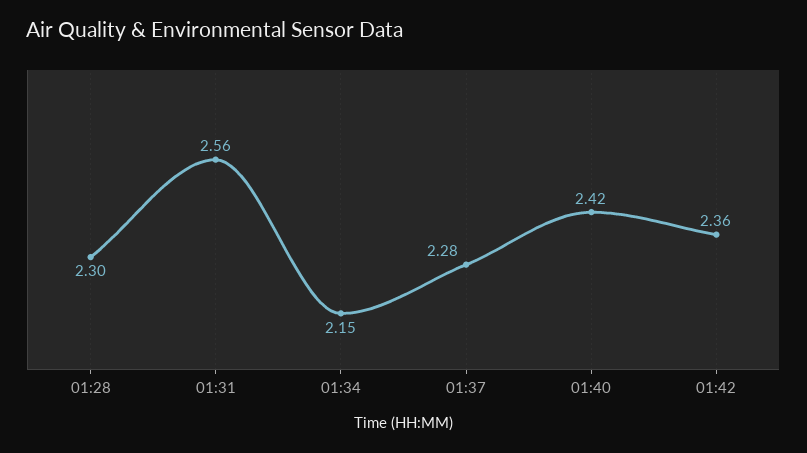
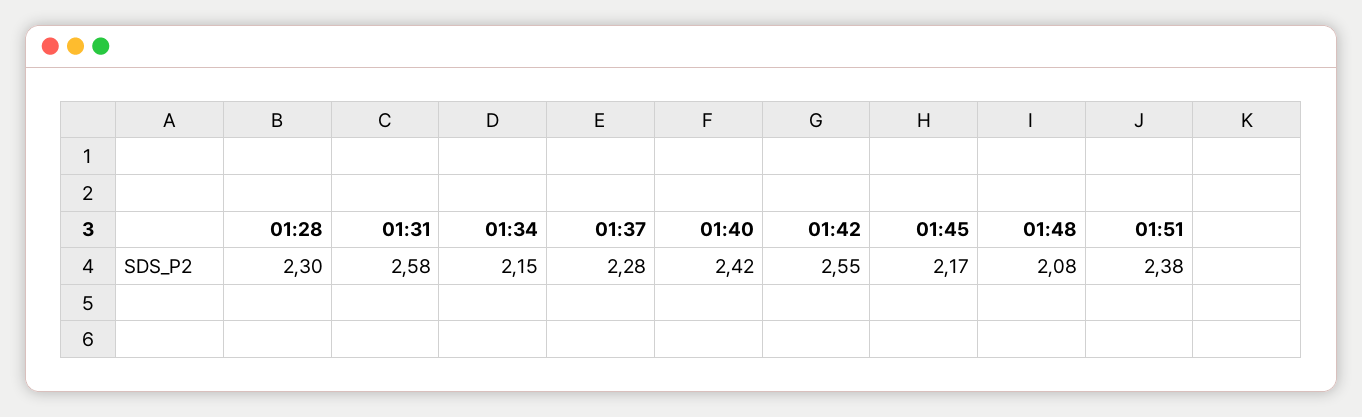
01:31: 2.56 -> 2.58
01:42: 2.36 -> 2.55
01:45: none -> 2.17
01:48: none -> 2.08
01:51: none -> 2.38

